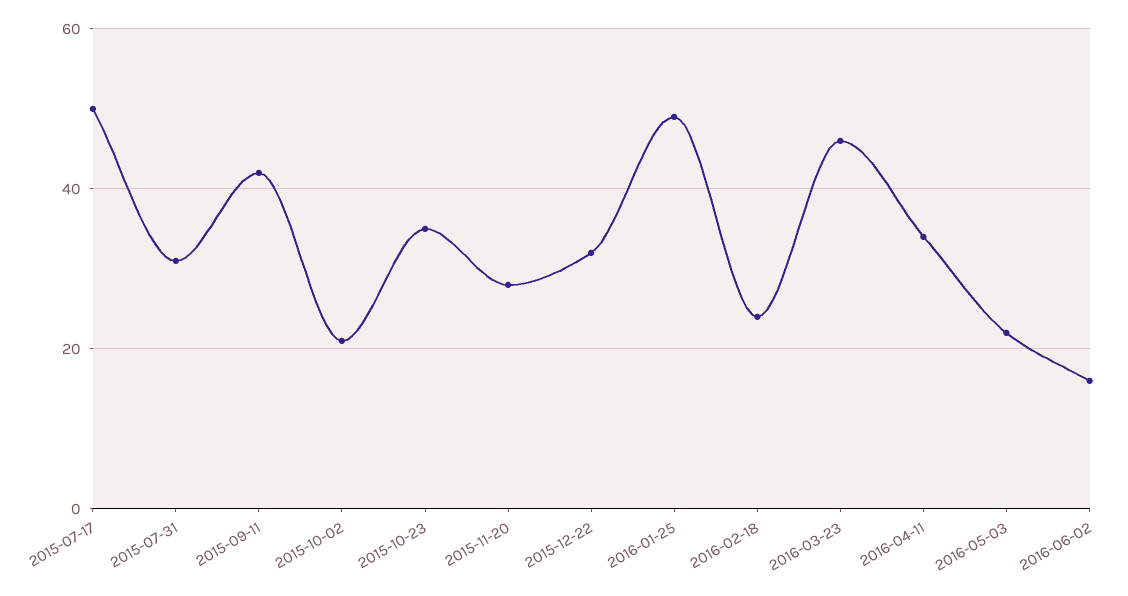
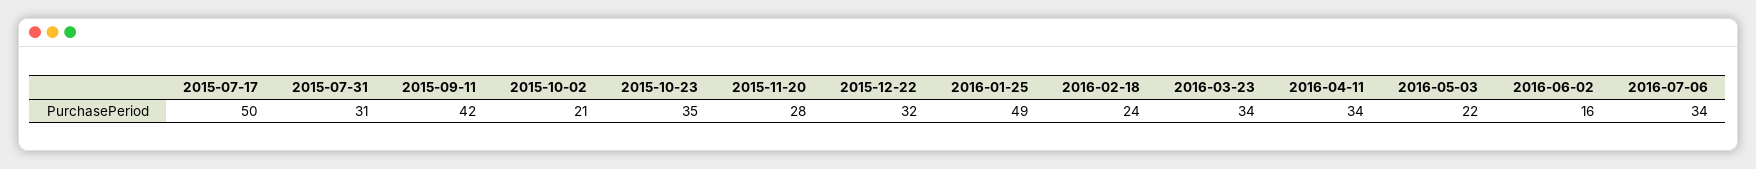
2016-03-23: 45 -> 34
2016-07-06: none -> 34

